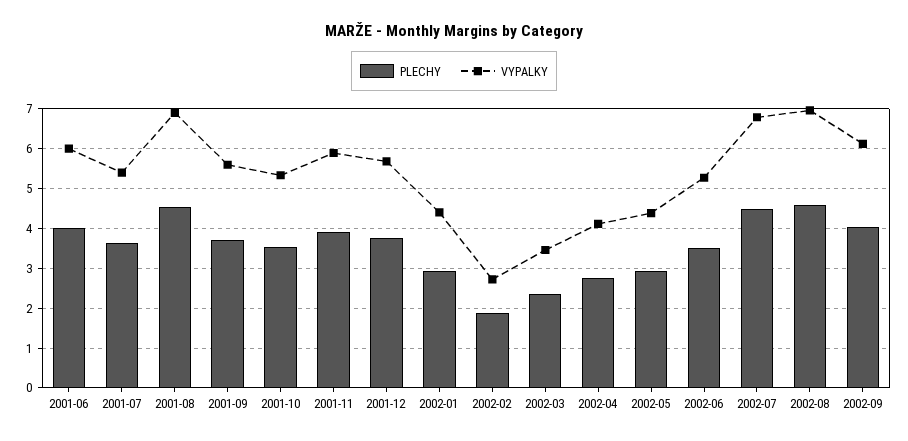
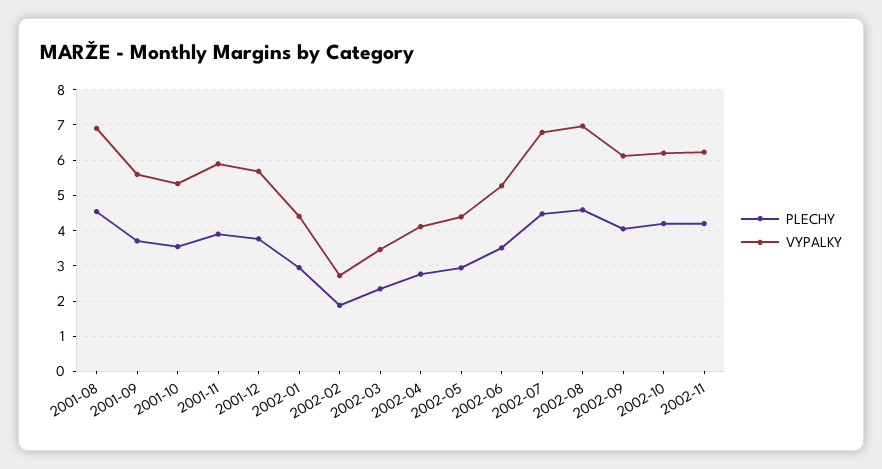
PLECHY, 2001-06: 4 -> none
VYPALKY, 2001-06: 6 -> none
PLECHY, 2001-07: 3.6 -> none
VYPALKY, 2001-07: 5.4 -> none
PLECHY, 2002-10: none -> 4.2
VYPALKY, 2002-10: none -> 6.2
PLECHY, 2002-11: none -> 4.2
VYPALKY, 2002-11: none -> 6.2

